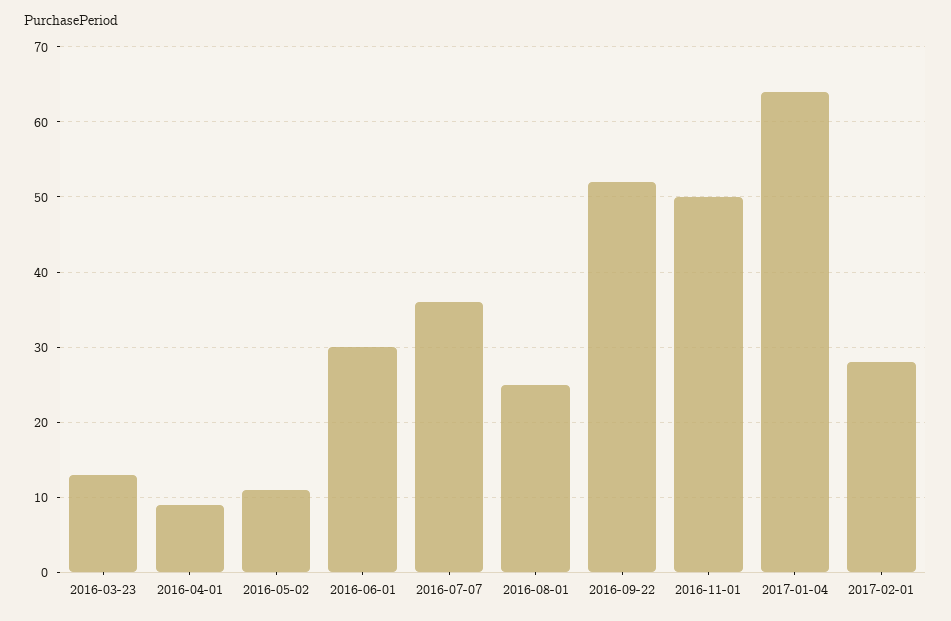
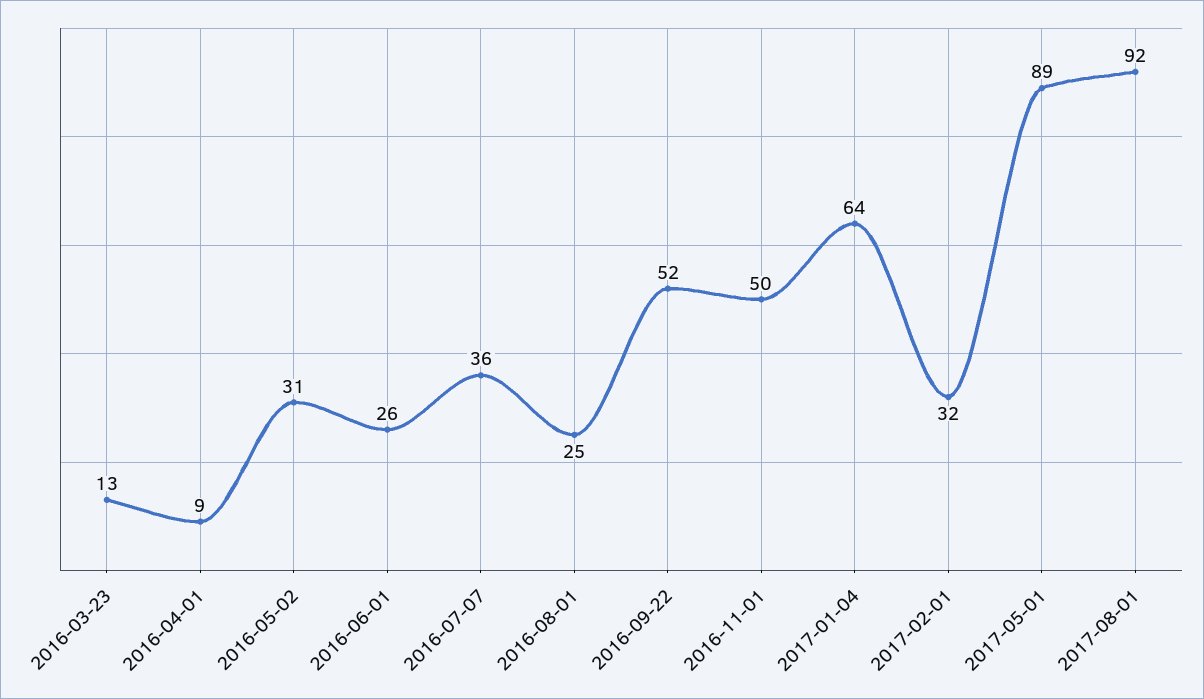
2016-05-02: 11 -> 31
2016-06-01: 30 -> 26
2017-02-01: 28 -> 32
2017-05-01: none -> 89
2017-08-01: none -> 92

